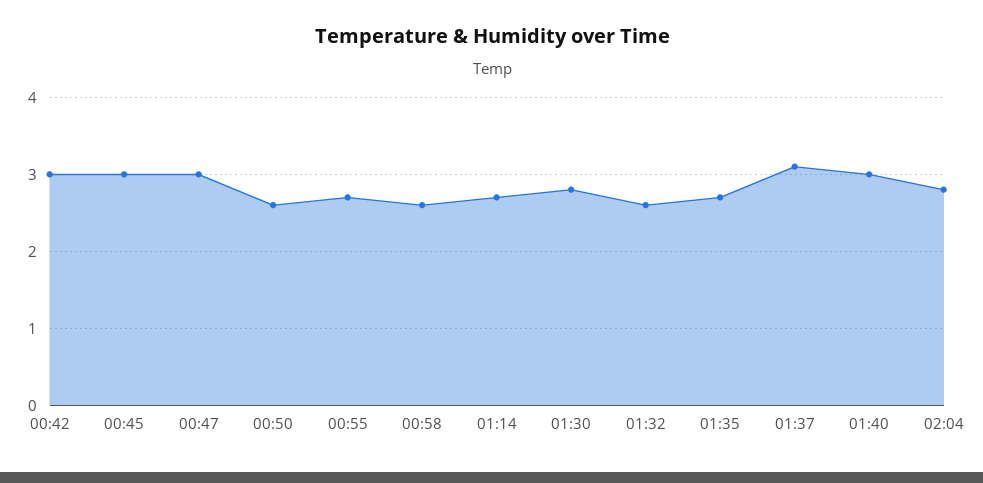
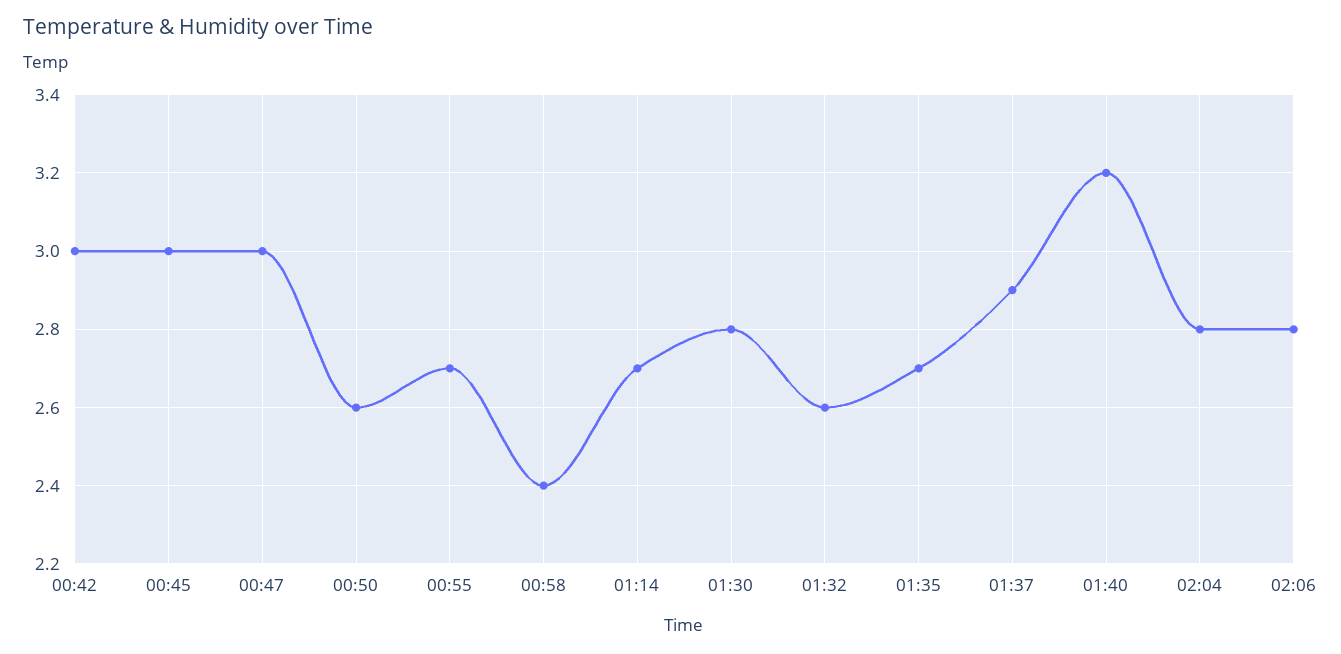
00:58: 2.6 -> 2.4
01:37: 3.1 -> 2.9
01:40: 3 -> 3.2
02:06: none -> 2.8

